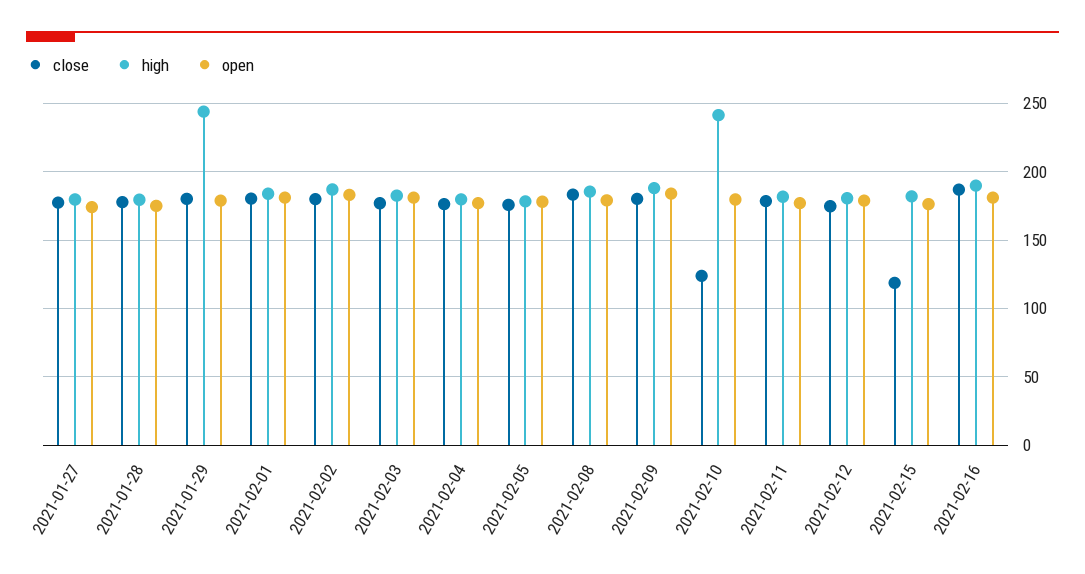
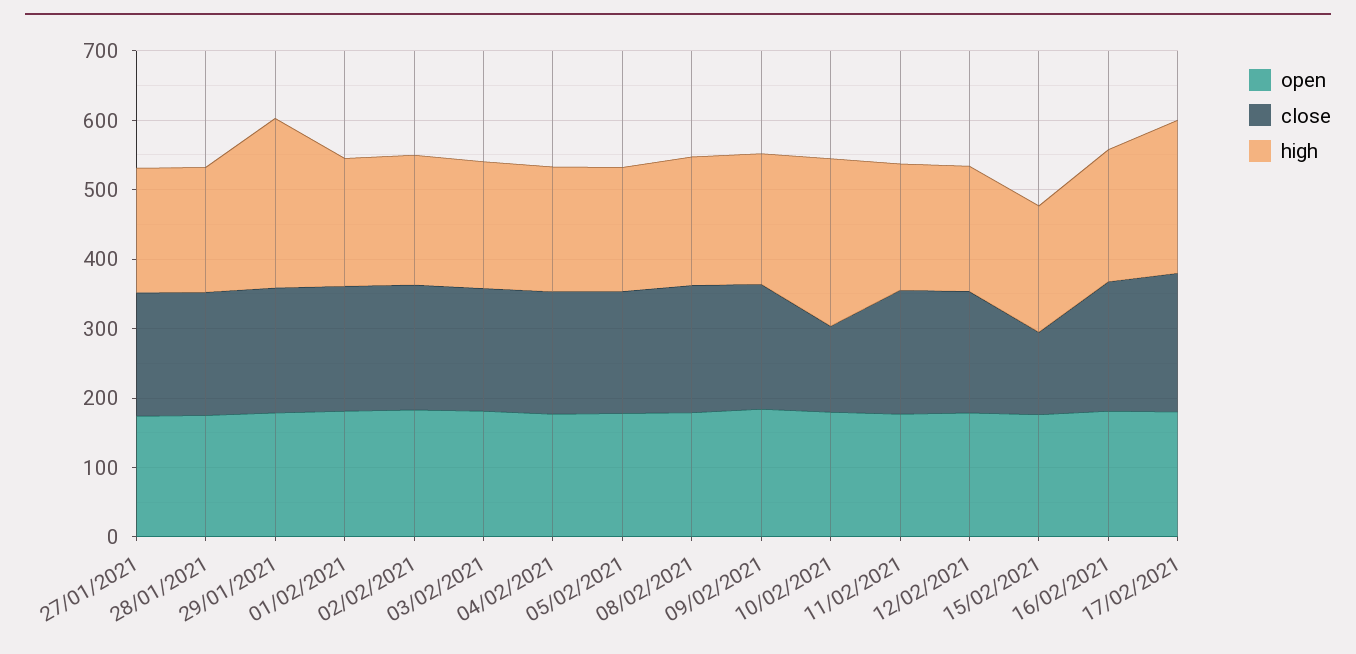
open, 17/02/2021: none -> 180
close, 17/02/2021: none -> 200
high, 17/02/2021: none -> 220

